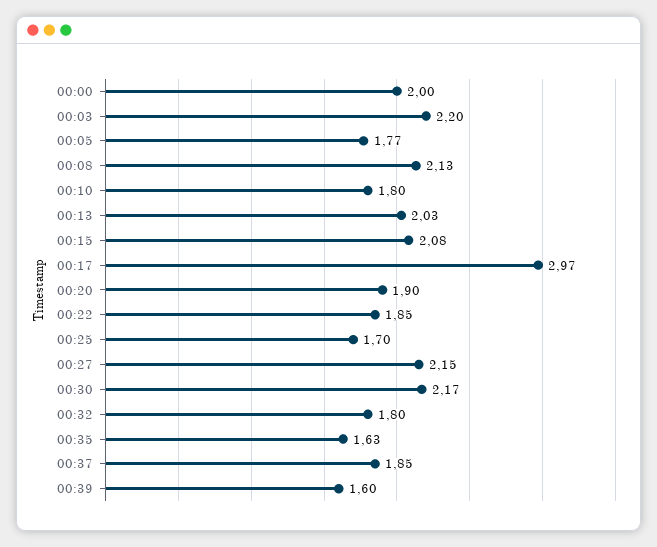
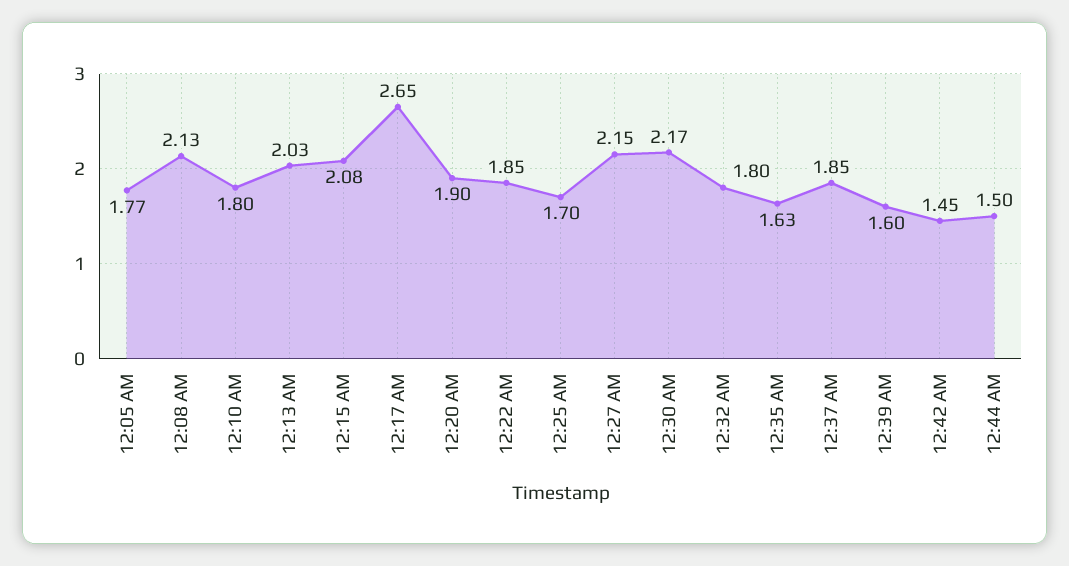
00:00: 2 -> none
00:03: 2.2 -> none
00:17: 2.97 -> 2.65
12:42 AM: none -> 1.45
12:44 AM: none -> 1.5

